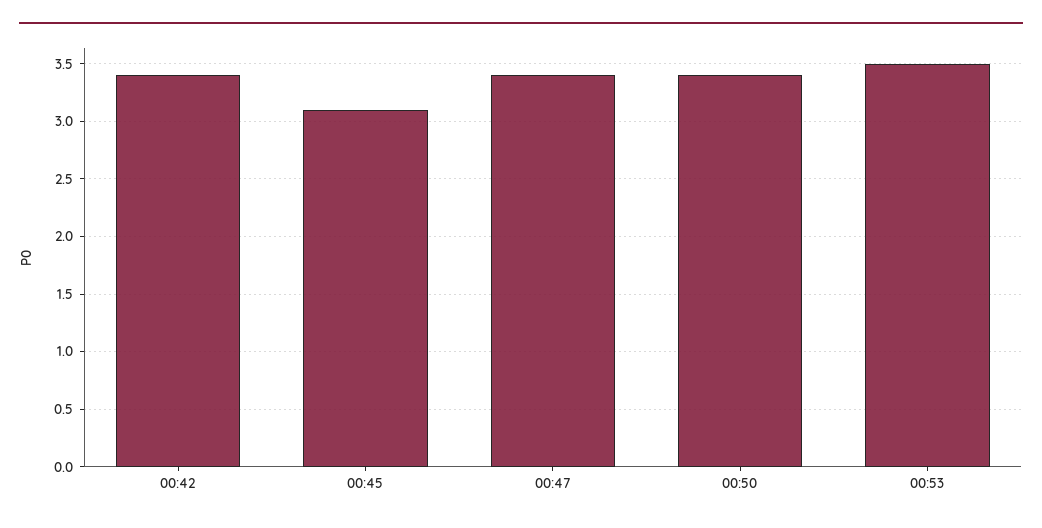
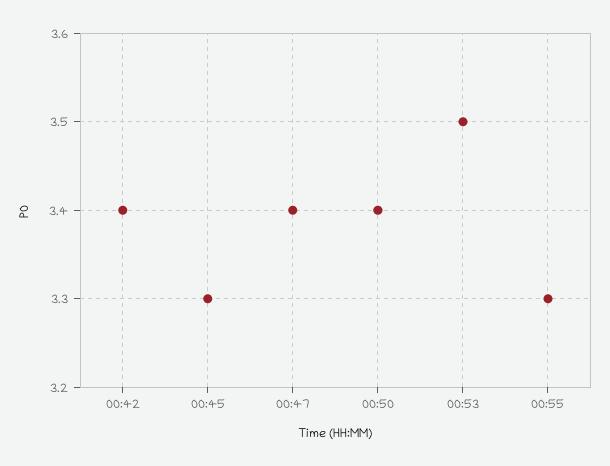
00:45: 3.1 -> 3.3
00:55: none -> 3.3

